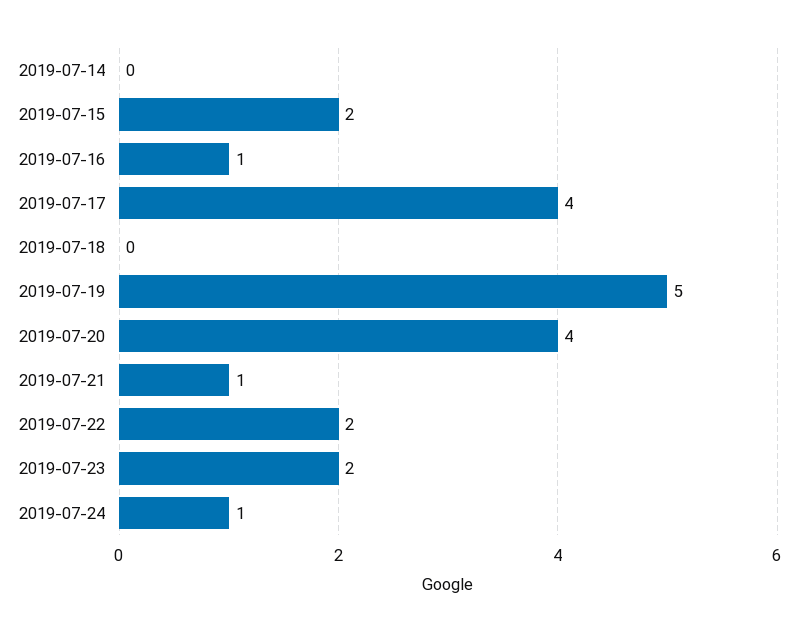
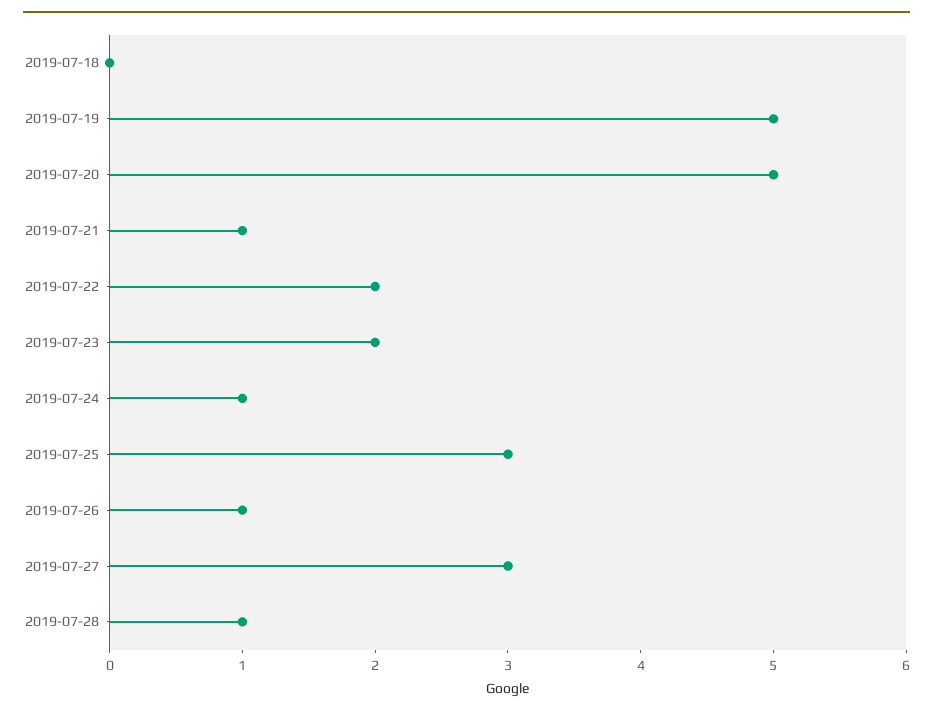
2019-07-14: 0 -> none
2019-07-15: 2 -> none
2019-07-16: 1 -> none
2019-07-17: 4 -> none
2019-07-20: 4 -> 5
2019-07-25: none -> 3
2019-07-26: none -> 1
2019-07-27: none -> 3
2019-07-28: none -> 1

